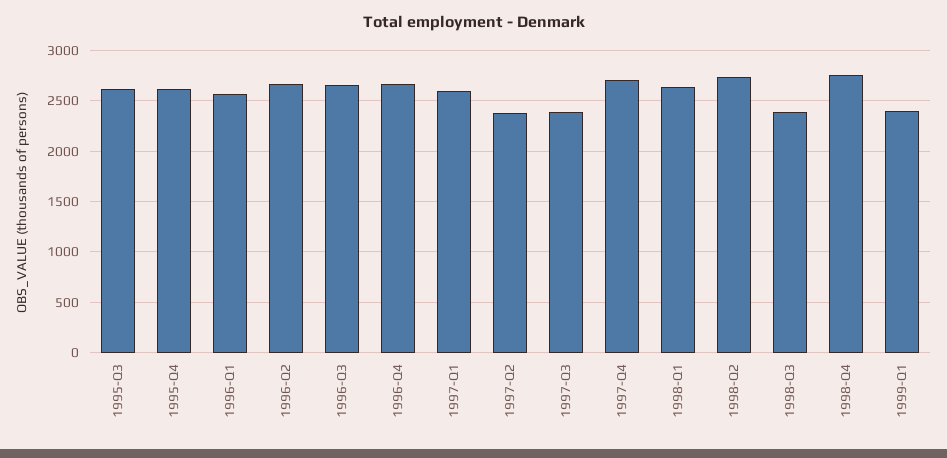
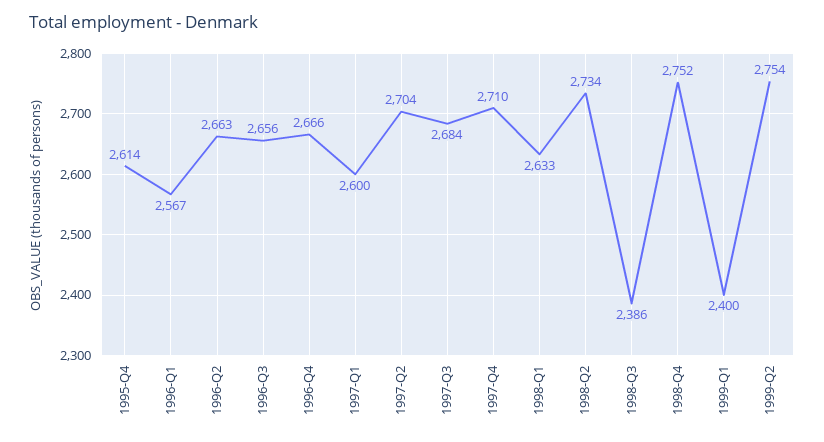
1995-Q3: 2600 -> none
1997-Q2: 2400 -> 2704
1997-Q3: 2400 -> 2684
1999-Q2: none -> 2754

